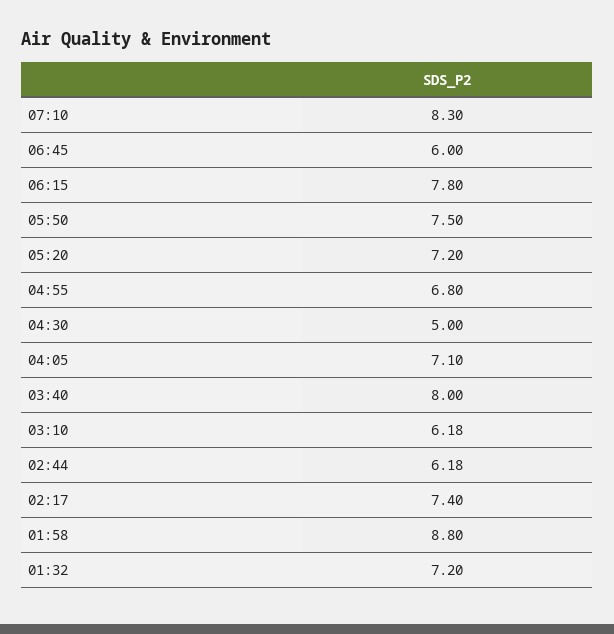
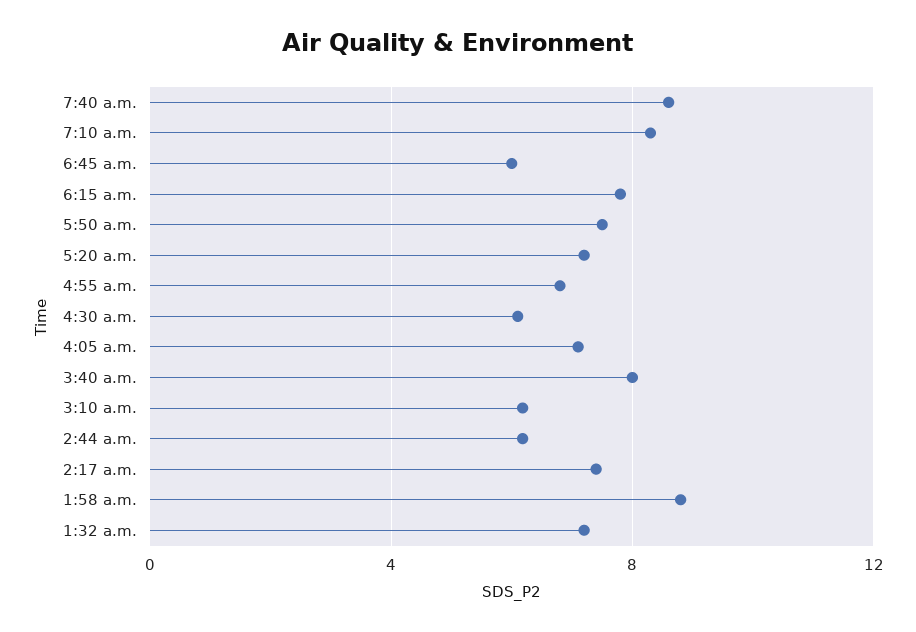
04:30: 5 -> 6
7:40 a.m.: none -> 8.5

